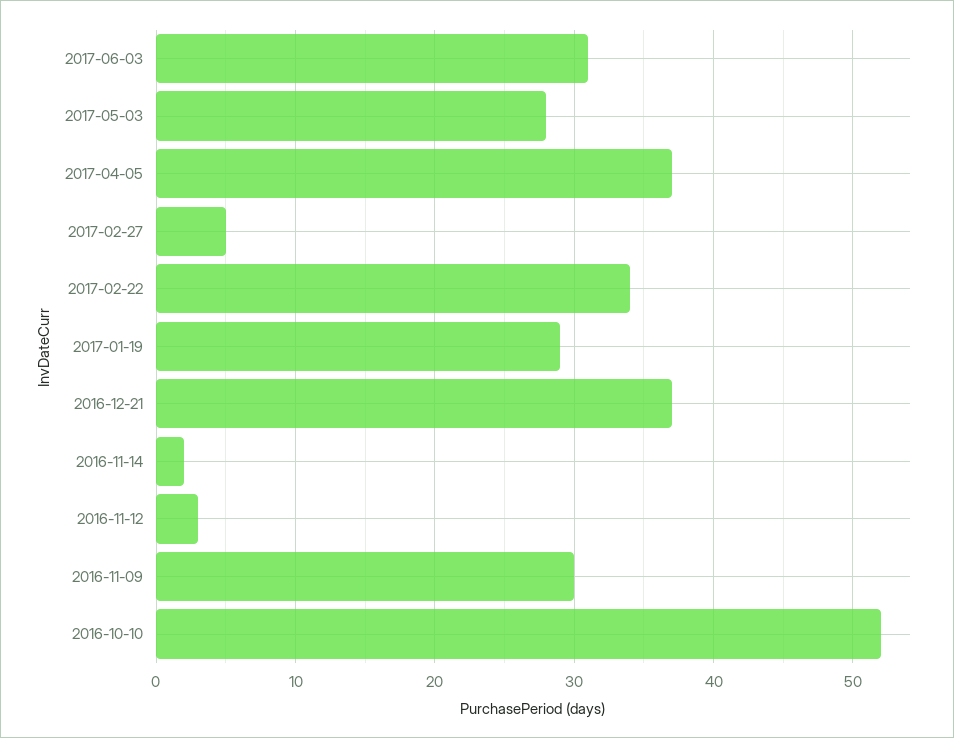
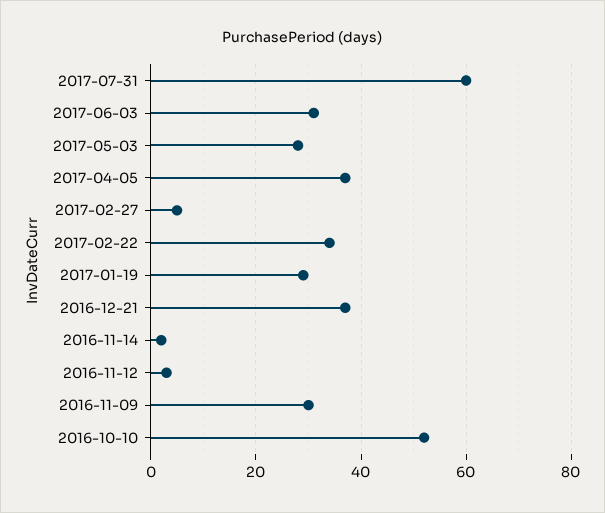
2017-07-31: none -> 60

